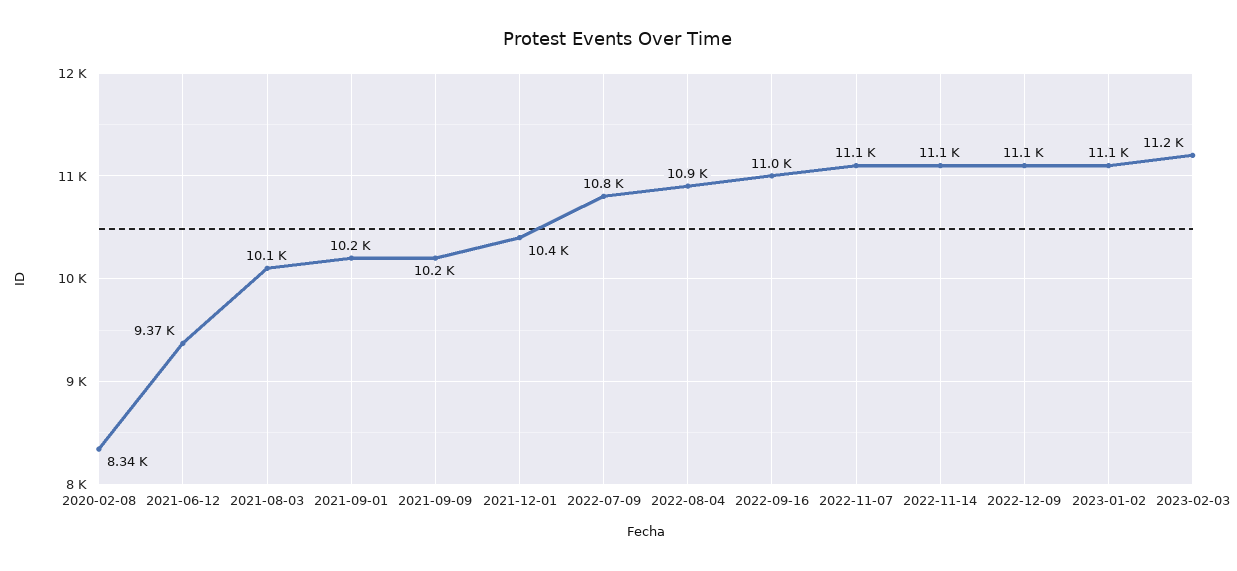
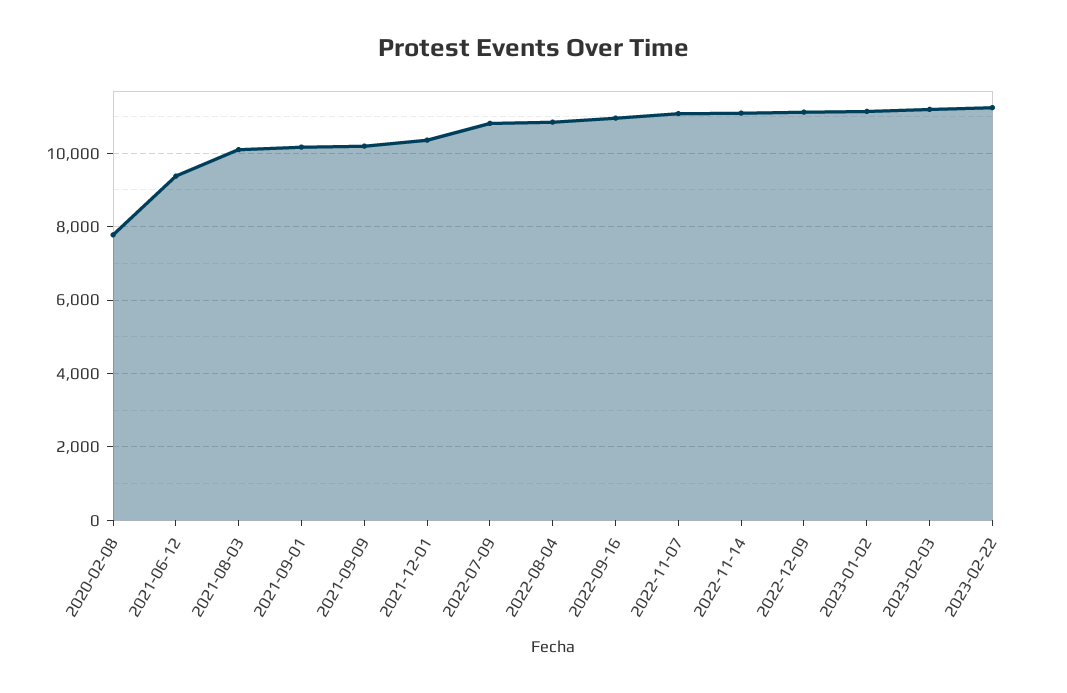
2020-02-08: 8340 -> 7800
2023-02-22: none -> 11200

